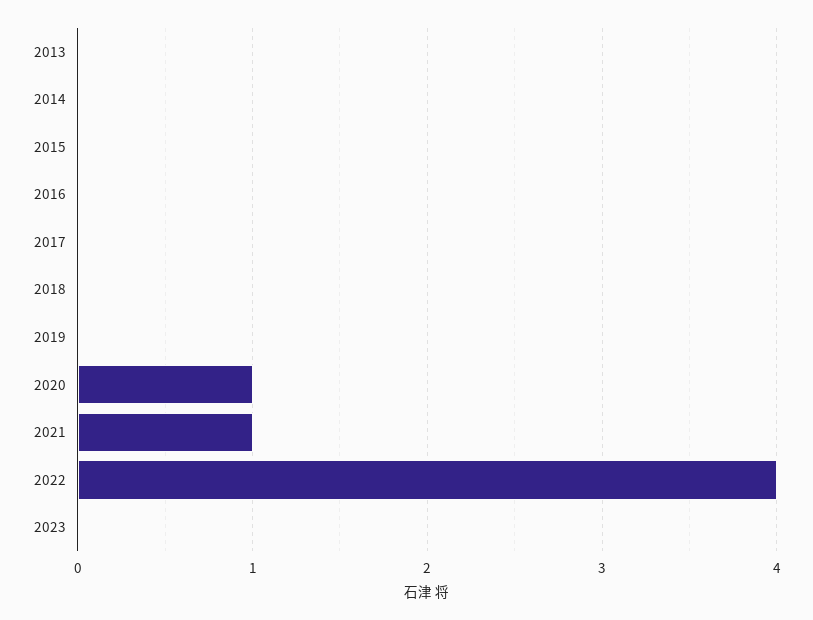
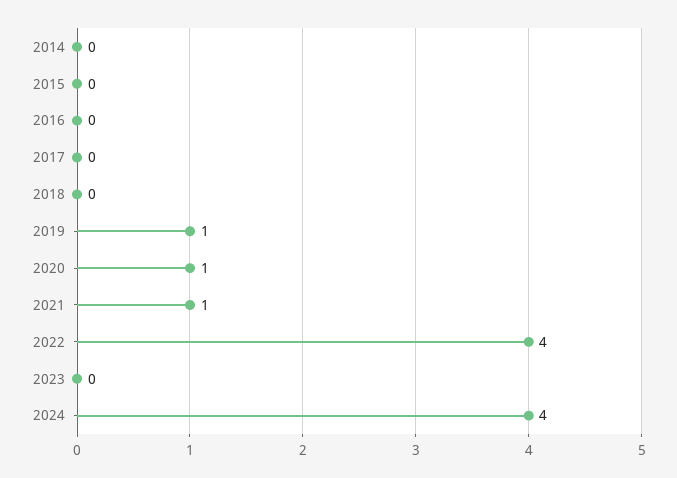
2013: 0 -> none
2019: 0 -> 1
2024: none -> 4

